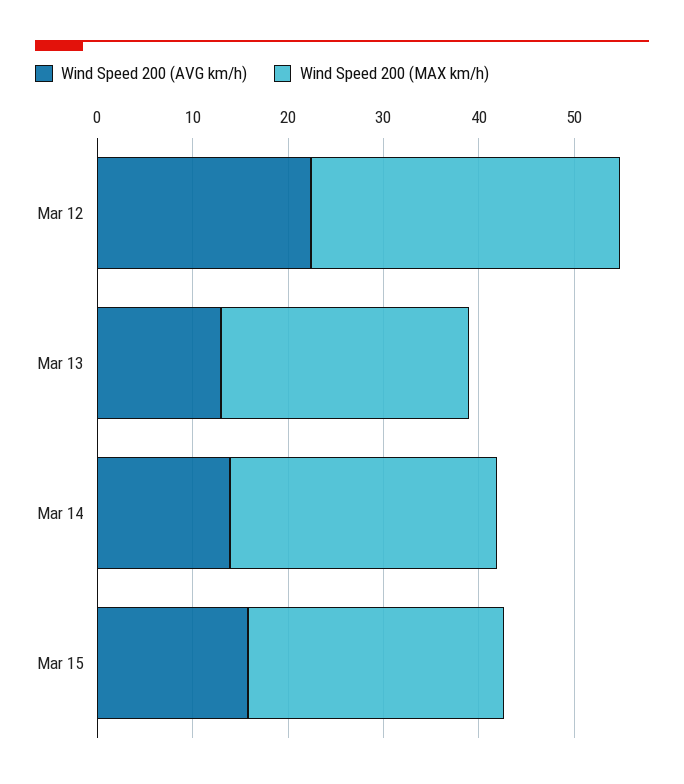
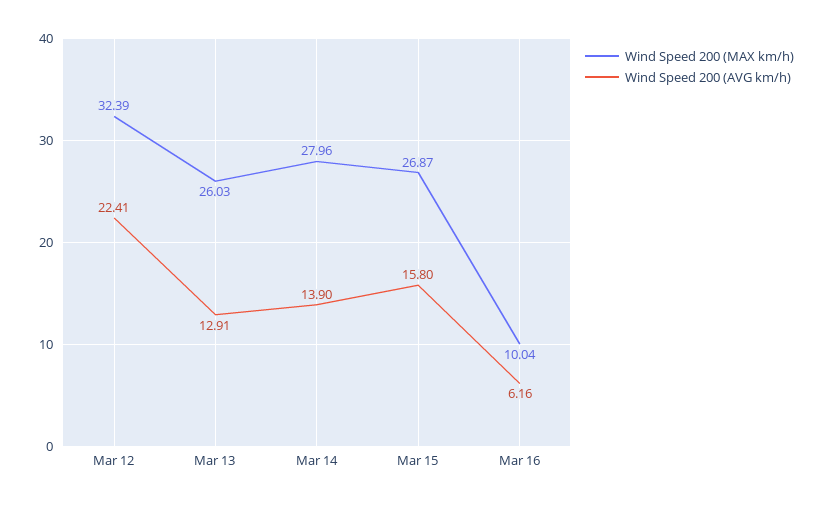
Wind Speed 200 (MAX km/h), Mar 16: none -> 10.04
Wind Speed 200 (AVG km/h), Mar 16: none -> 6.16

